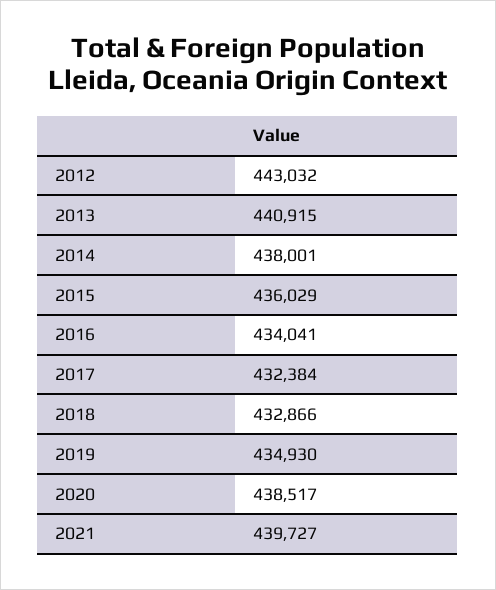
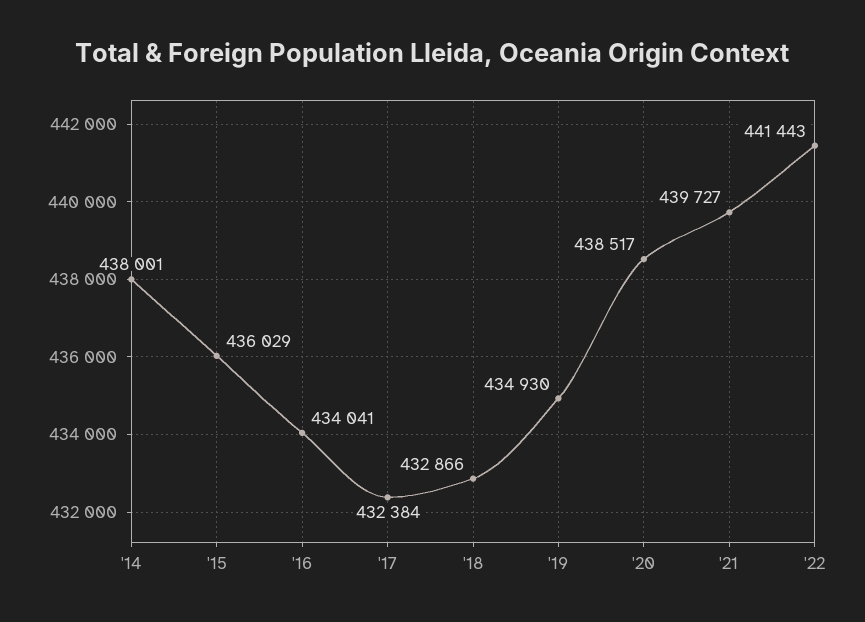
2012: 443032 -> none
2013: 440915 -> none
'22: none -> 441443

